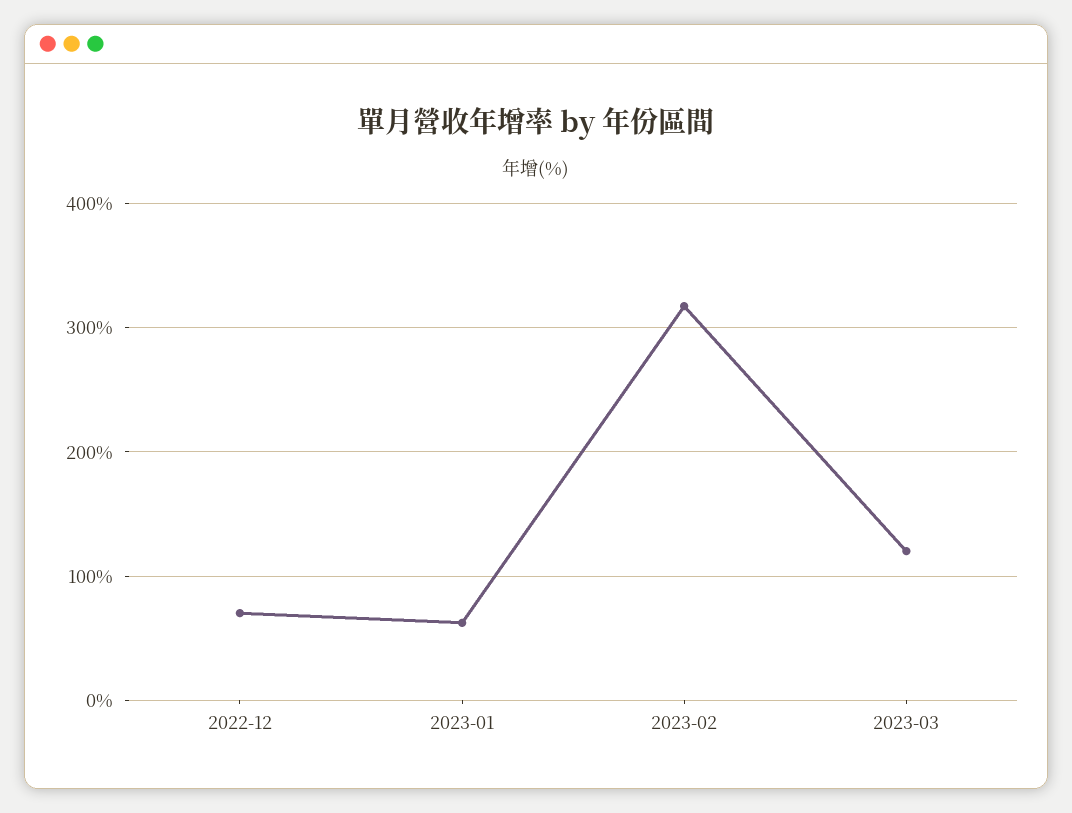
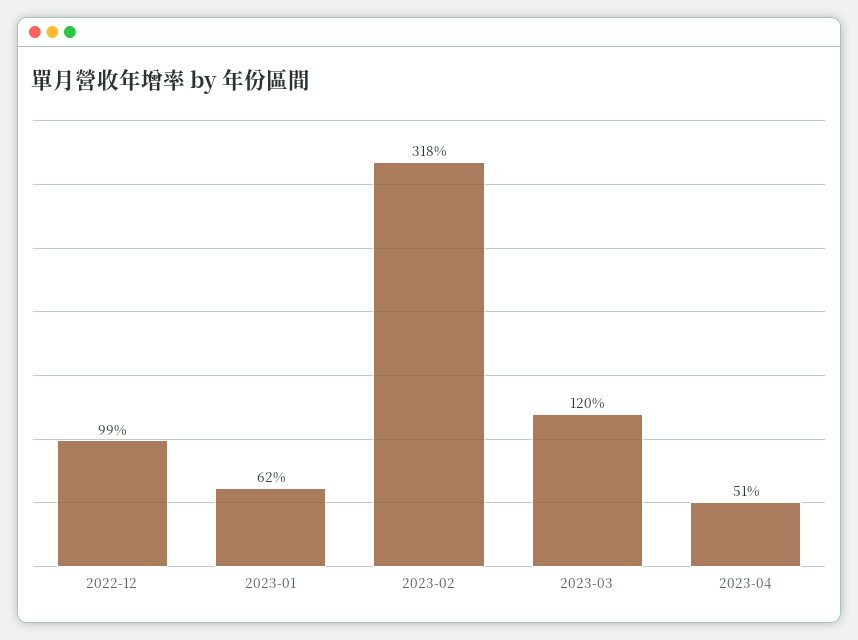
2022-12: 70 -> 99
2023-04: none -> 51

